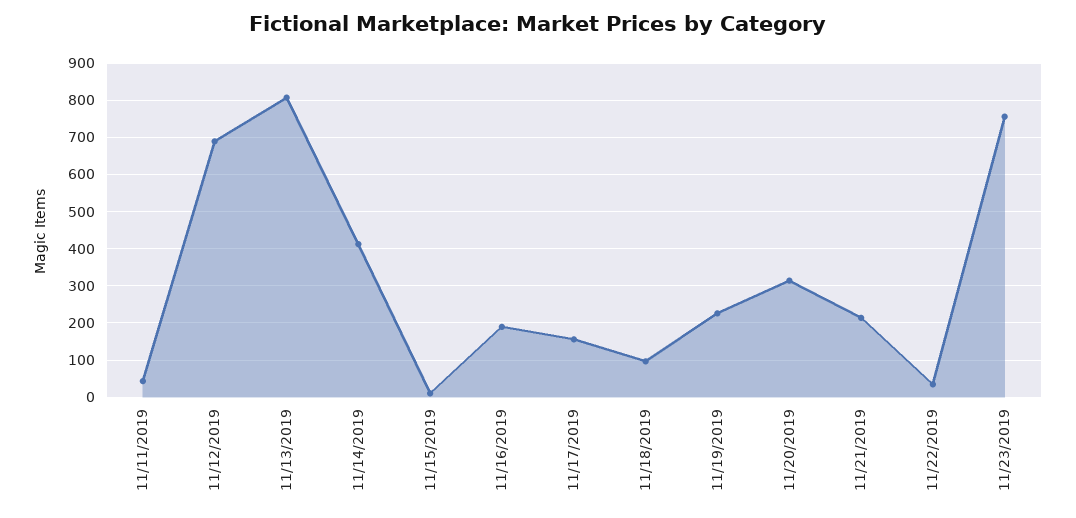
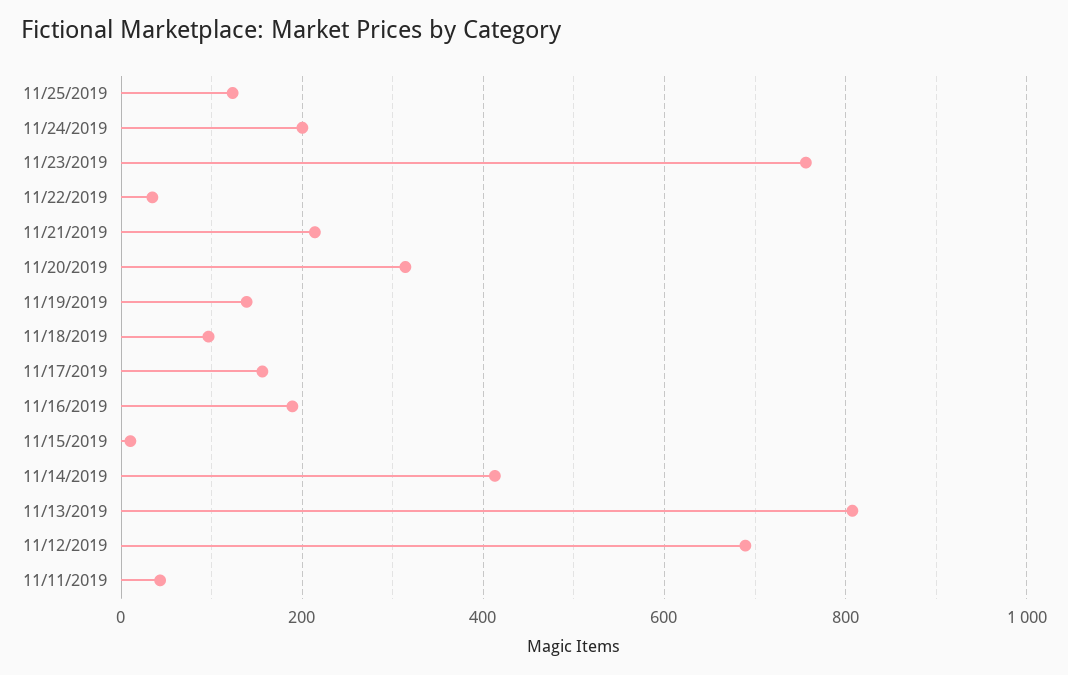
11/19/2019: 220 -> 140
11/25/2019: none -> 120
11/24/2019: none -> 200

